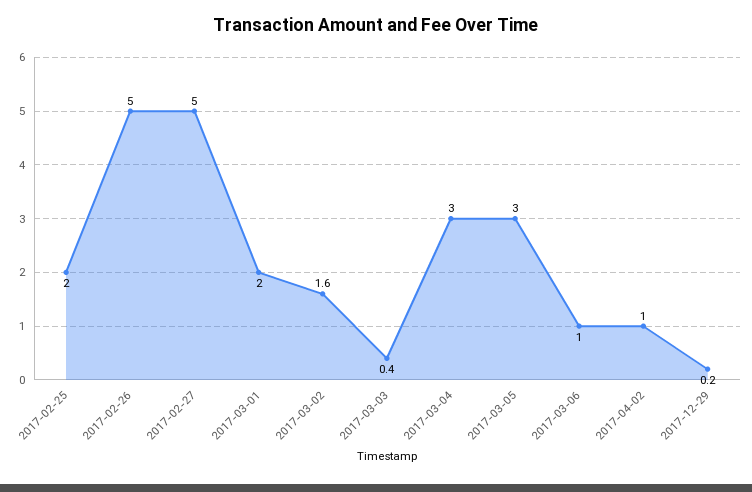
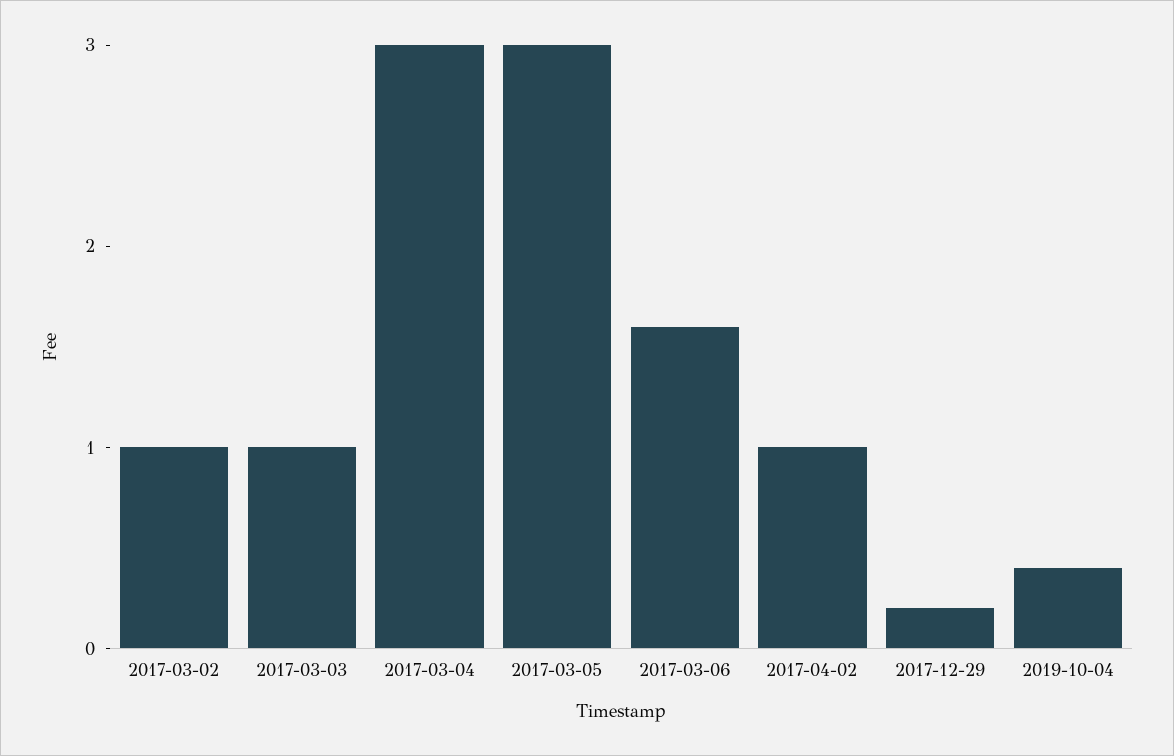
2017-02-25: 2 -> none
2017-02-26: 5 -> none
2017-02-27: 5 -> none
2017-03-01: 2 -> none
2017-03-02: 1.6 -> 1
2017-03-03: 0.4 -> 1
2017-03-06: 1 -> 1.6
2019-10-04: none -> 0.4

